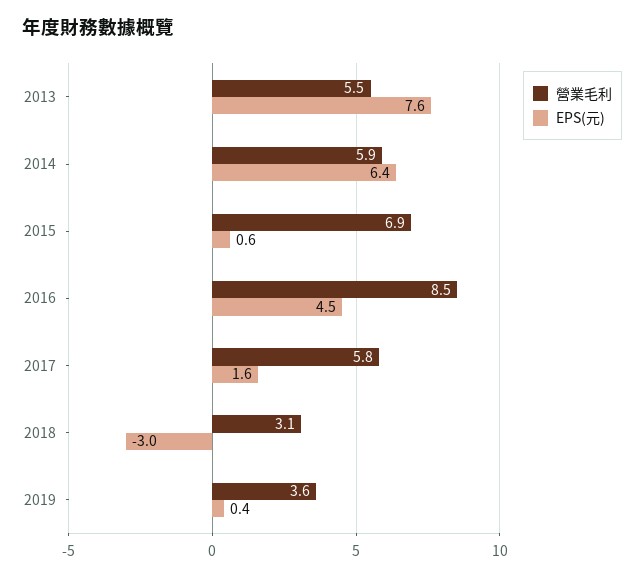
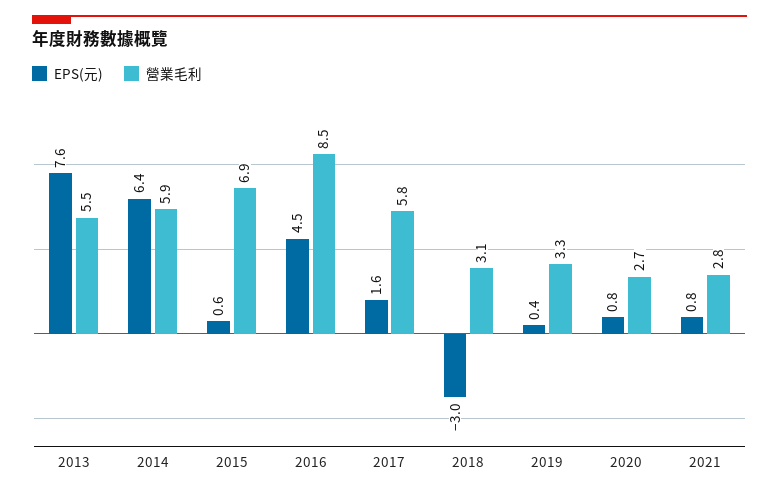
營業毛利, 2019: 3.6 -> 3.3
EPS(元), 2020: none -> 0.8
營業毛利, 2020: none -> 2.7
EPS(元), 2021: none -> 0.8
營業毛利, 2021: none -> 2.8

